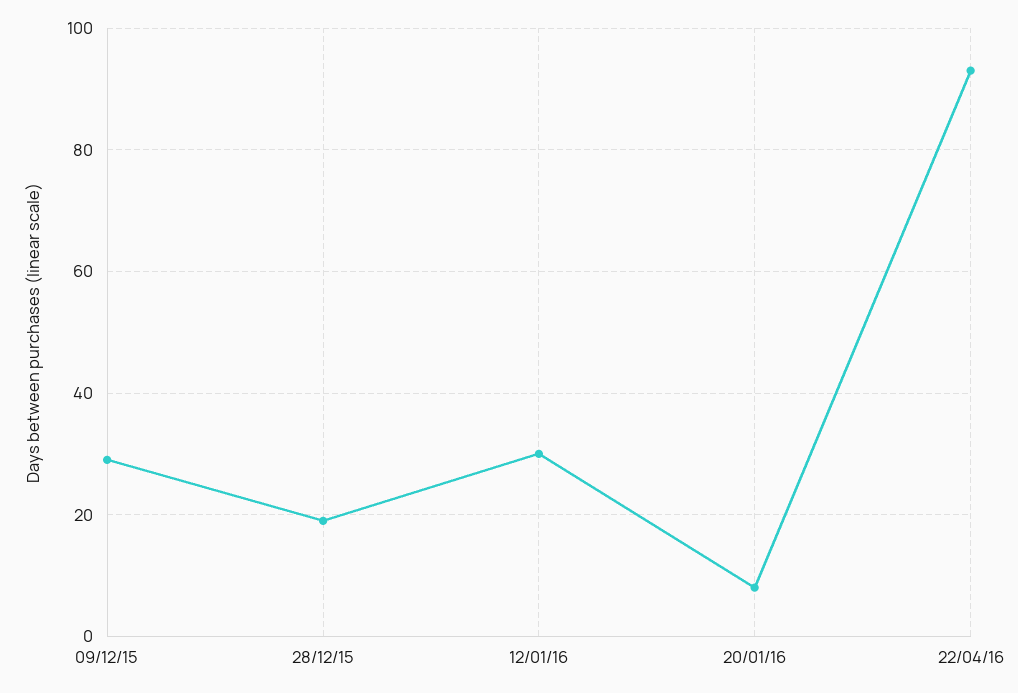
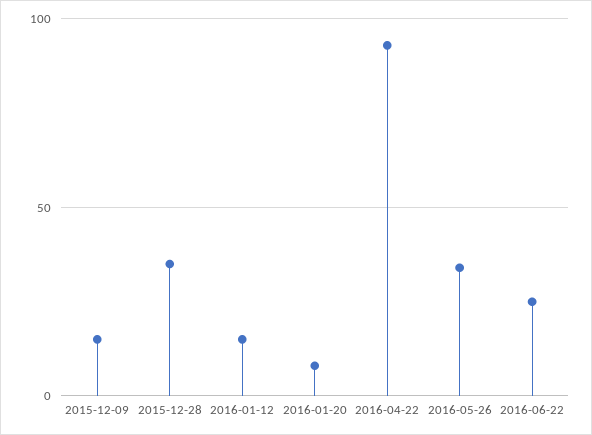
09/12/15: 30 -> 15
28/12/15: 20 -> 35
12/01/16: 30 -> 15
2016-05-26: none -> 35
2016-06-22: none -> 25

